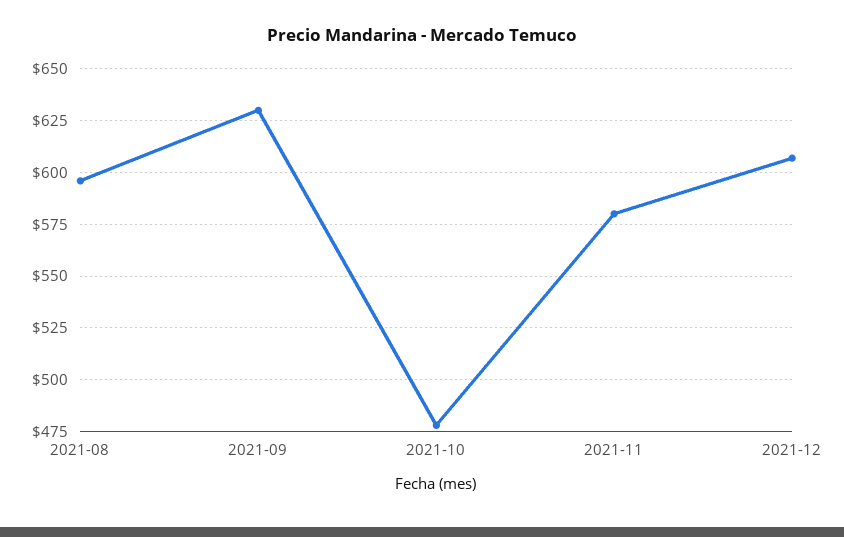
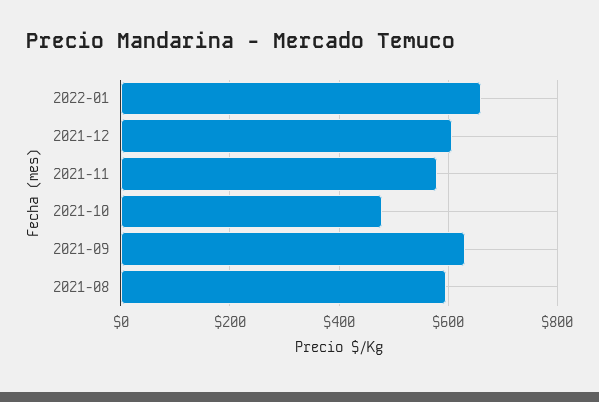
2022-01: none -> 660

